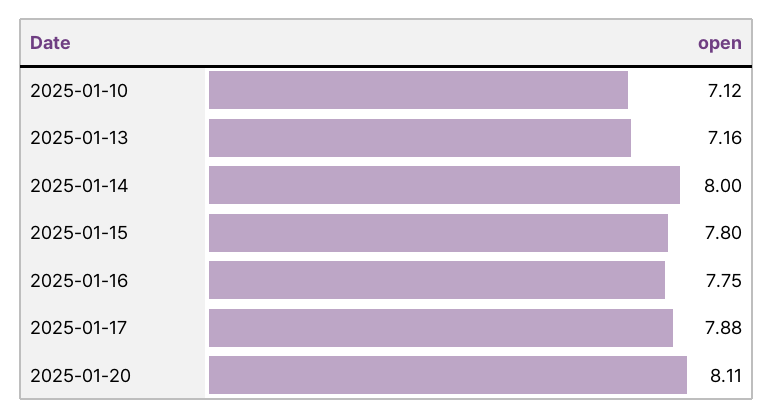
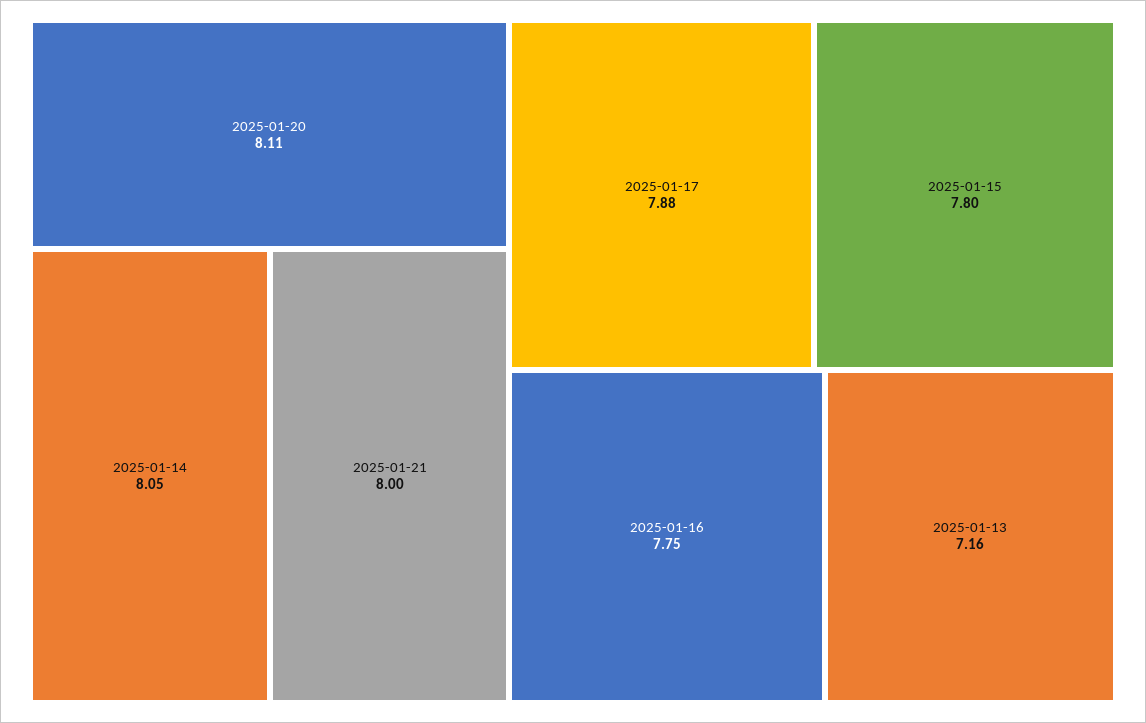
2025-01-10: 7.12 -> none
2025-01-14: 8 -> 8.05
2025-01-21: none -> 8

